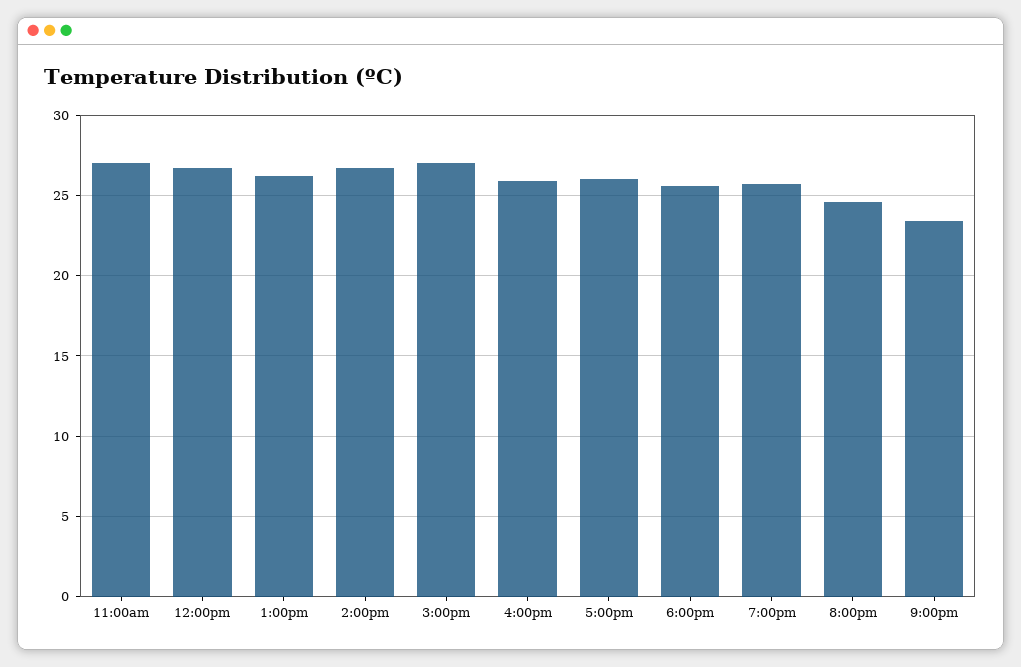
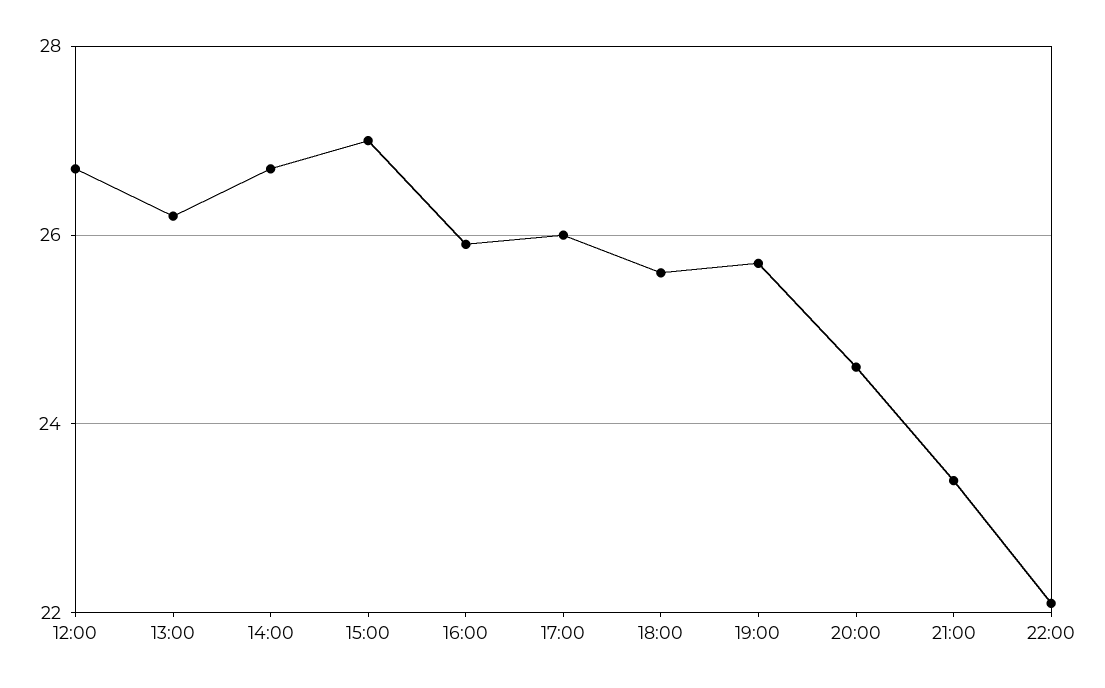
11:00am: 27 -> none
22:00: none -> 22

